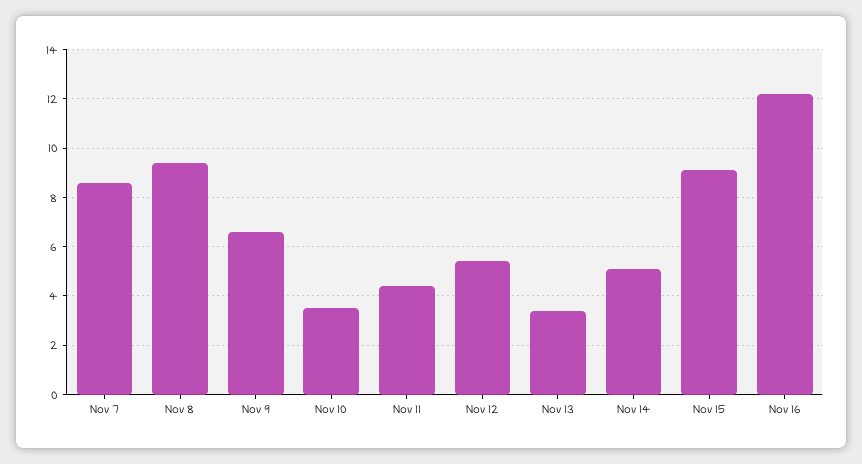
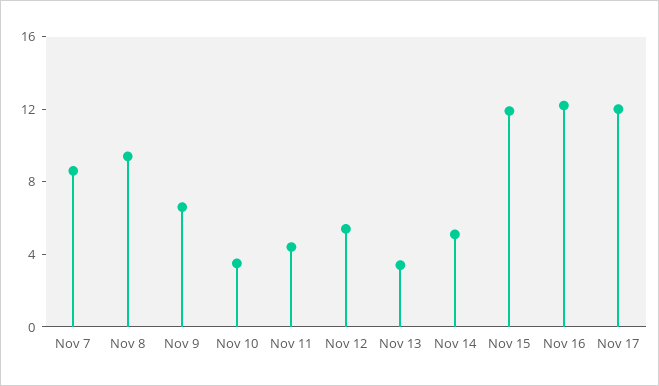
Nov 15: 9 -> 12
Nov 17: none -> 12

